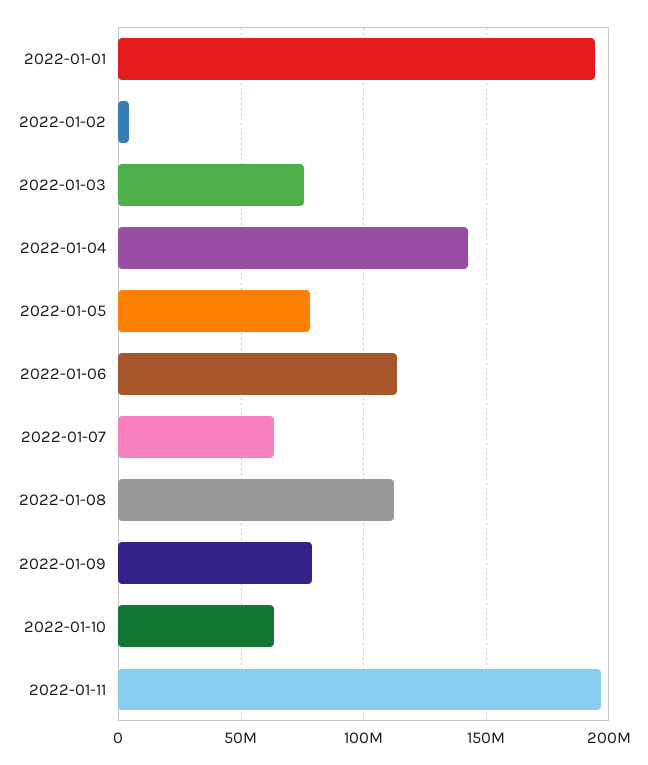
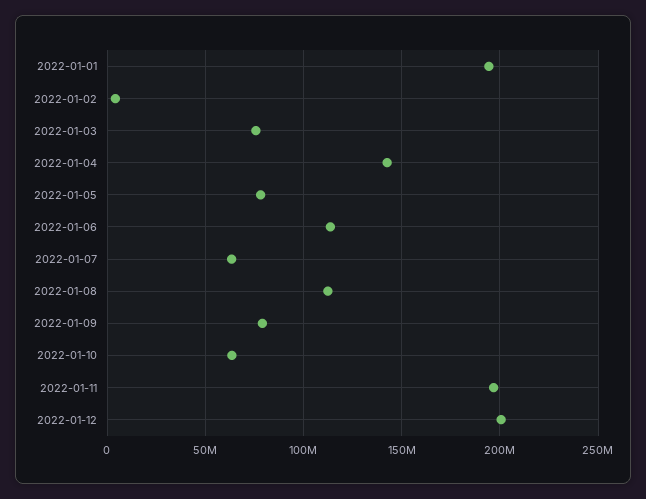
2022-01-12: none -> 200000000

